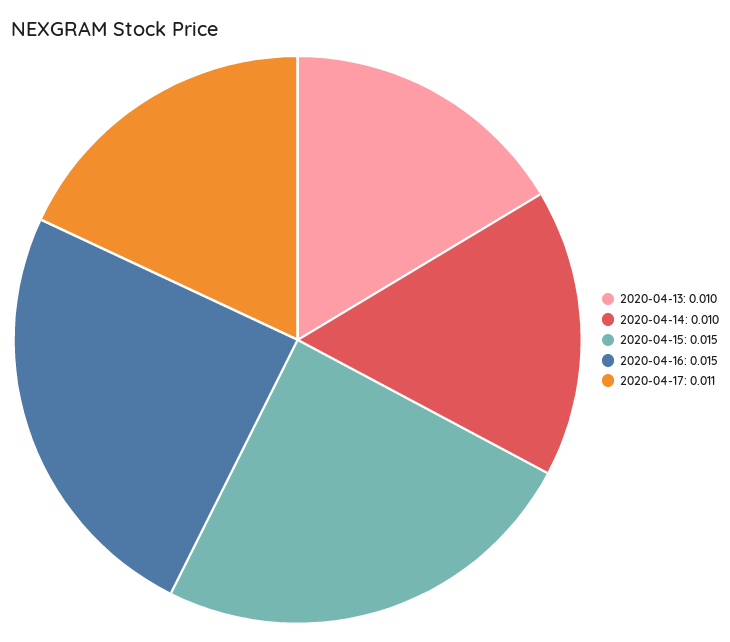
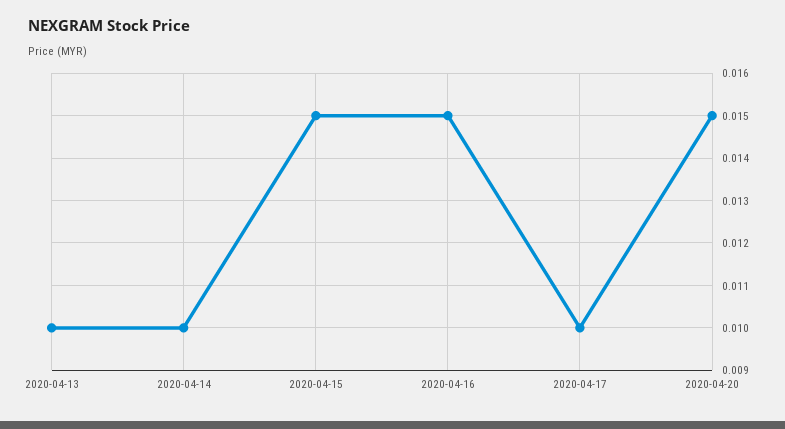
2020-04-17: 0.011 -> 0.01
2020-04-20: none -> 0.015

